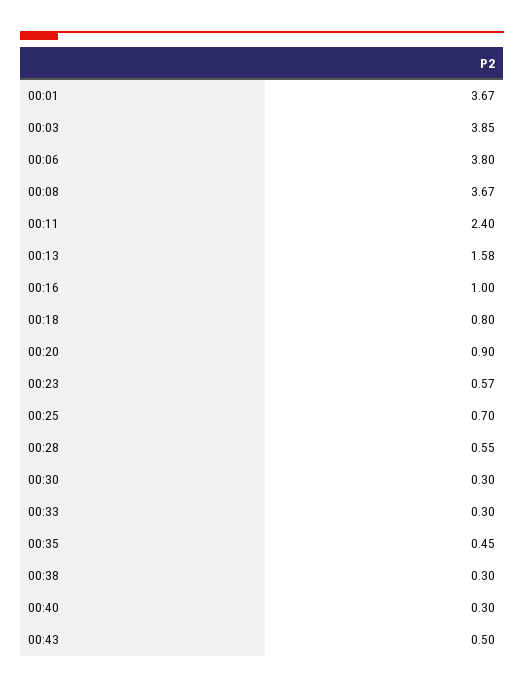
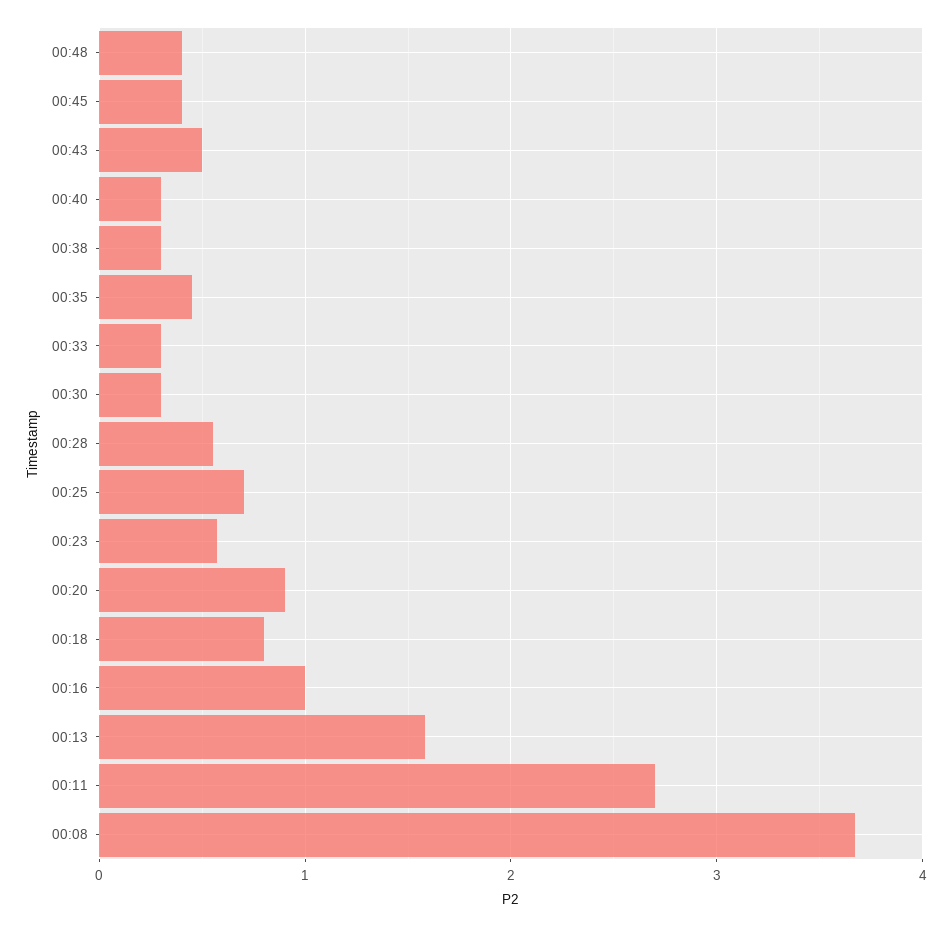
00:01: 3.67 -> none
00:03: 3.85 -> none
00:06: 3.8 -> none
00:11: 2.4 -> 2.7
00:48: none -> 0.4
00:45: none -> 0.4

